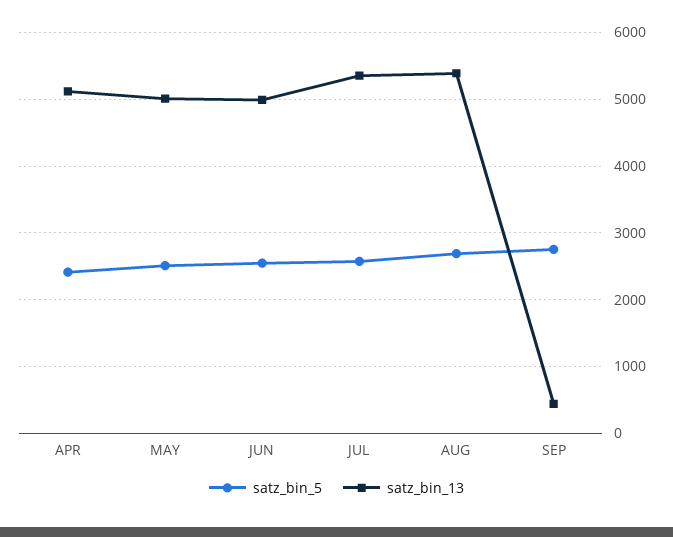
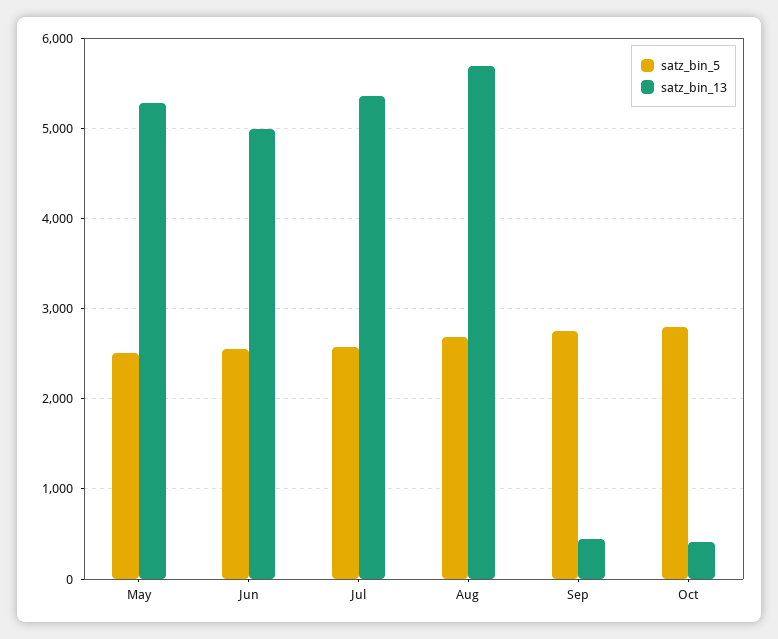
satz_bin_5, APR: 2400 -> none
satz_bin_13, APR: 5100 -> none
satz_bin_13, MAY: 5000 -> 5300
satz_bin_13, AUG: 5400 -> 5700
satz_bin_5, Oct: none -> 2800
satz_bin_13, Oct: none -> 400

